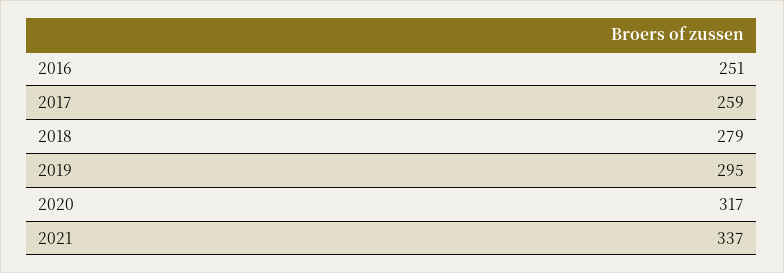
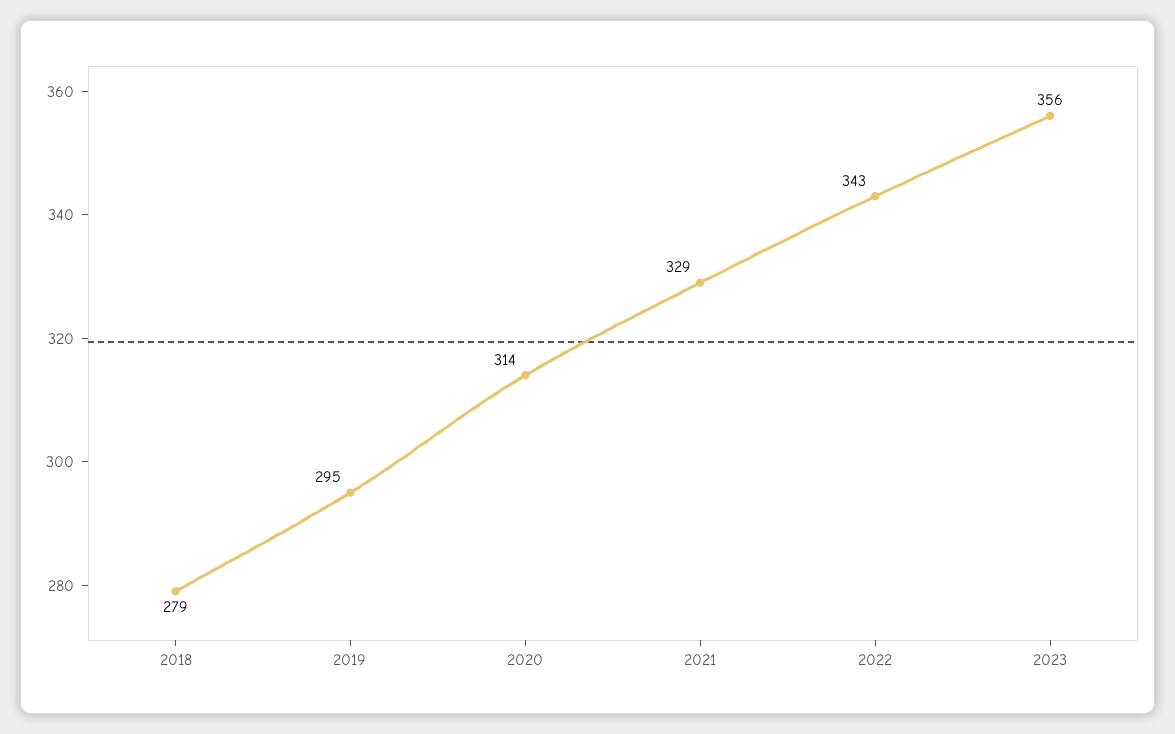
2016: 251 -> none
2017: 259 -> none
2020: 317 -> 314
2021: 337 -> 329
2022: none -> 343
2023: none -> 356

